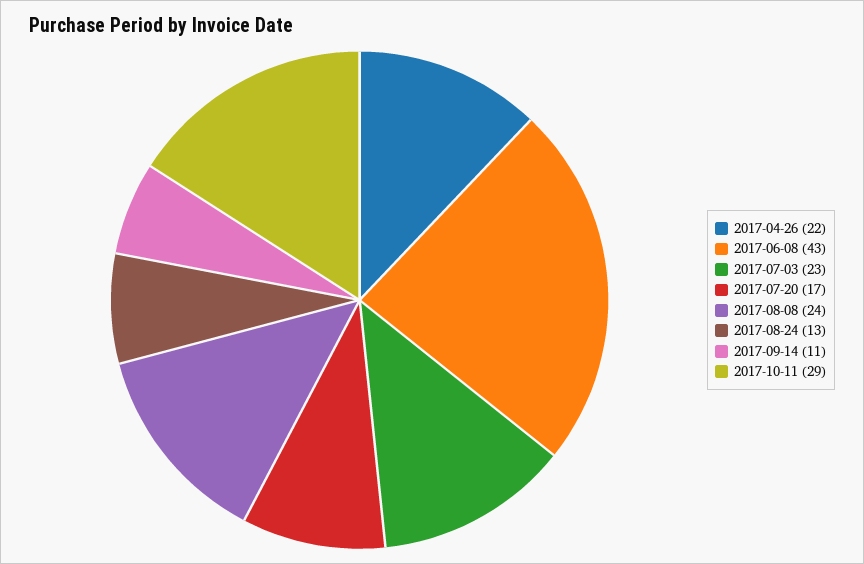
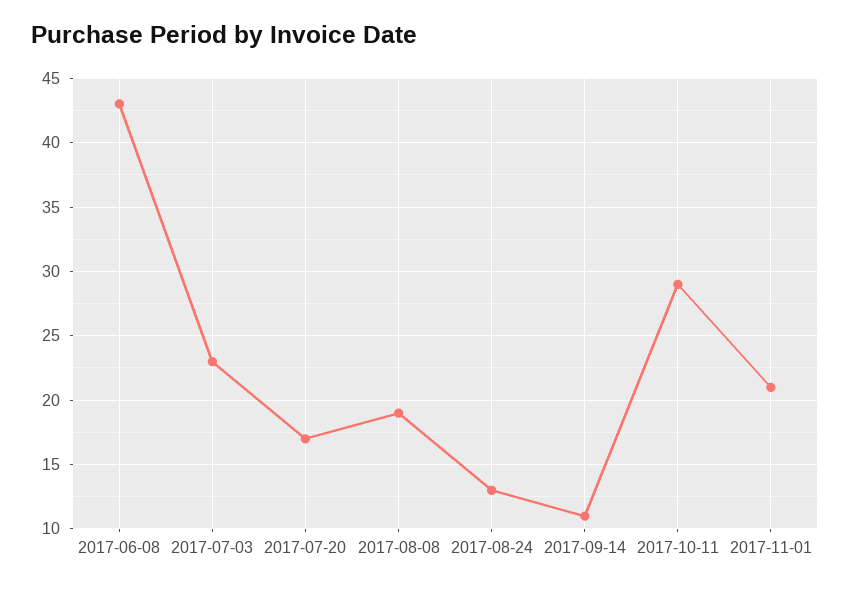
2017-04-26: 22 -> none
2017-08-08: 24 -> 19
2017-11-01: none -> 21

